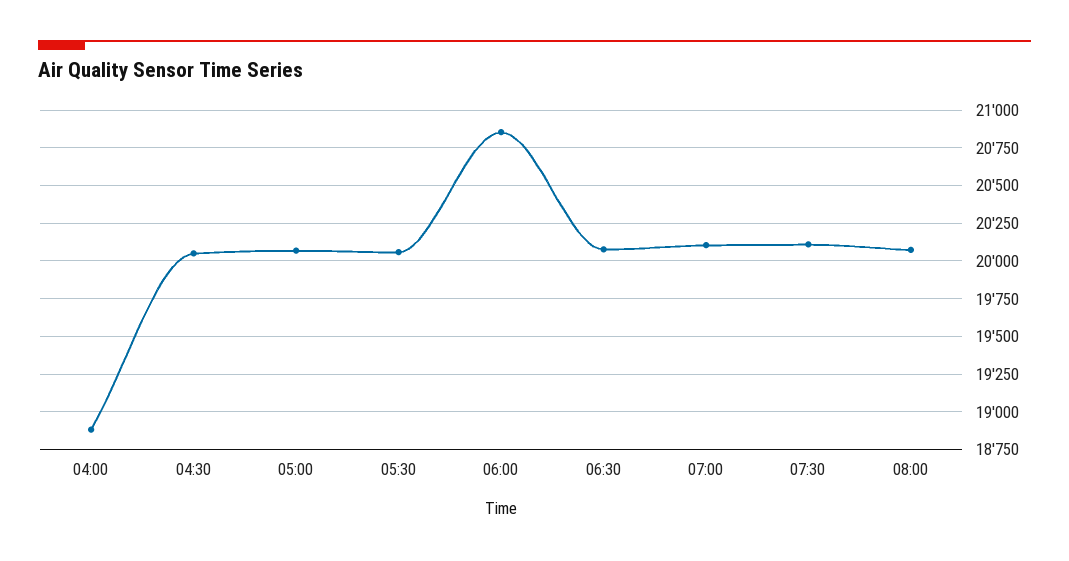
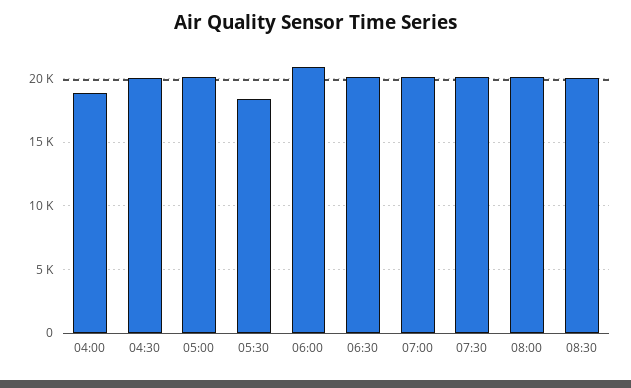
05:30: 20050 -> 18500
08:30: none -> 20000

